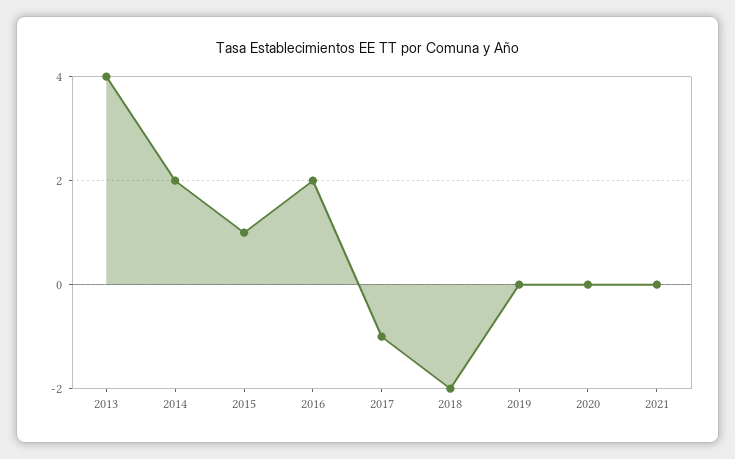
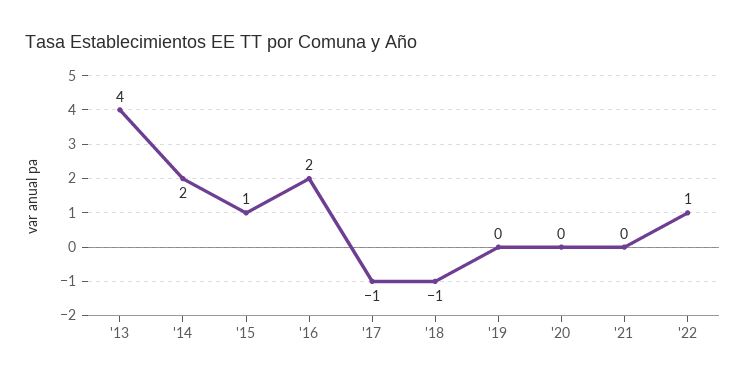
2018: -2 -> -1
'22: none -> 1

